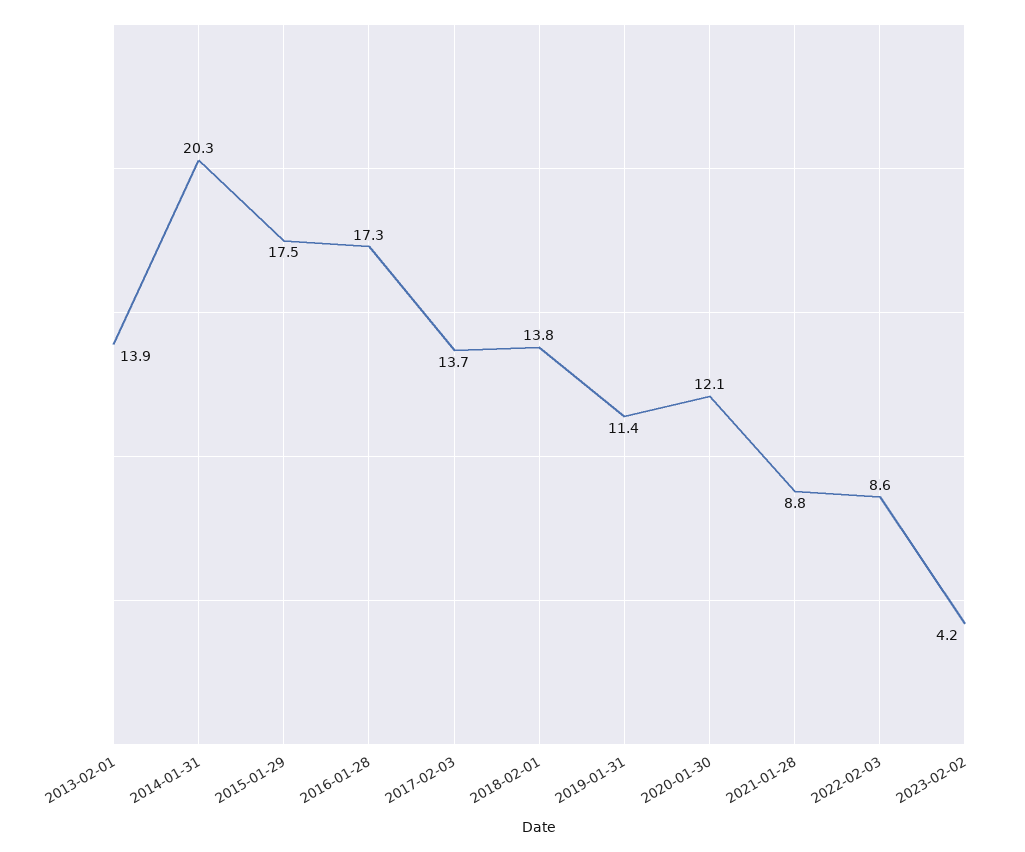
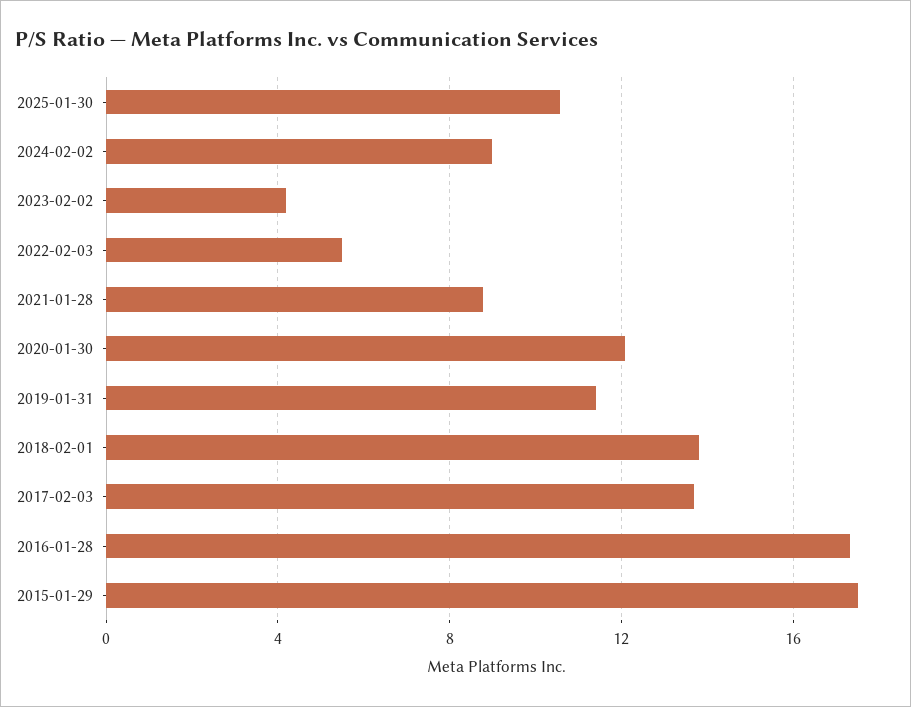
2013-02-01: 13.9 -> none
2014-01-31: 20.3 -> none
2022-02-03: 8.6 -> 5.5
2025-01-30: none -> 10.5
2024-02-02: none -> 9

